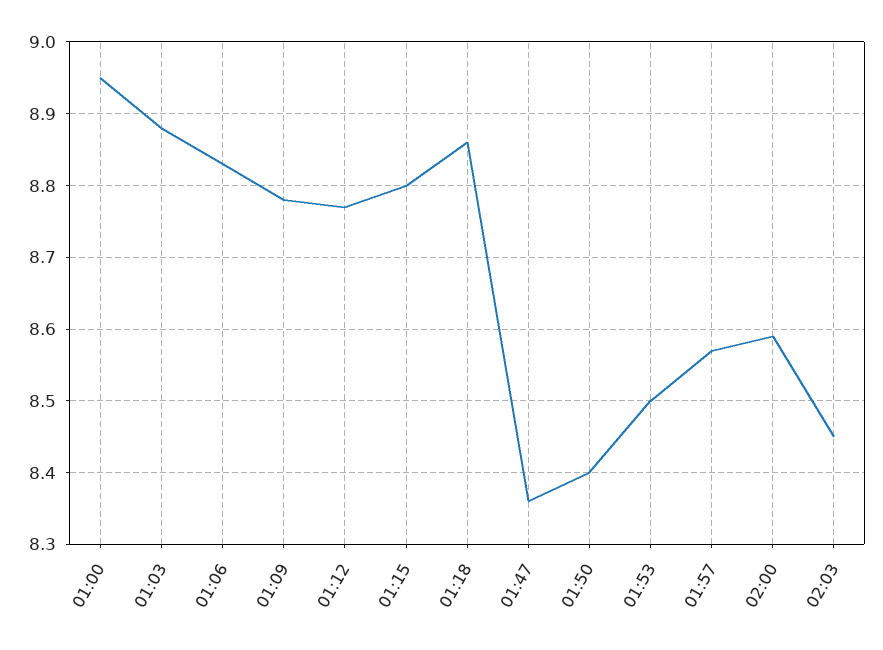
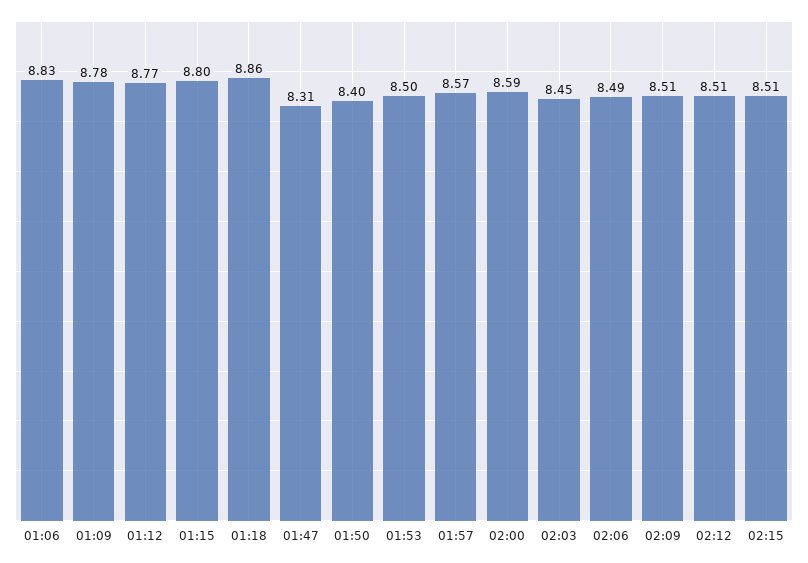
01:00: 8.95 -> none
01:03: 8.88 -> none
01:47: 8.36 -> 8.31
02:06: none -> 8.49
02:09: none -> 8.51
02:12: none -> 8.51
02:15: none -> 8.51

